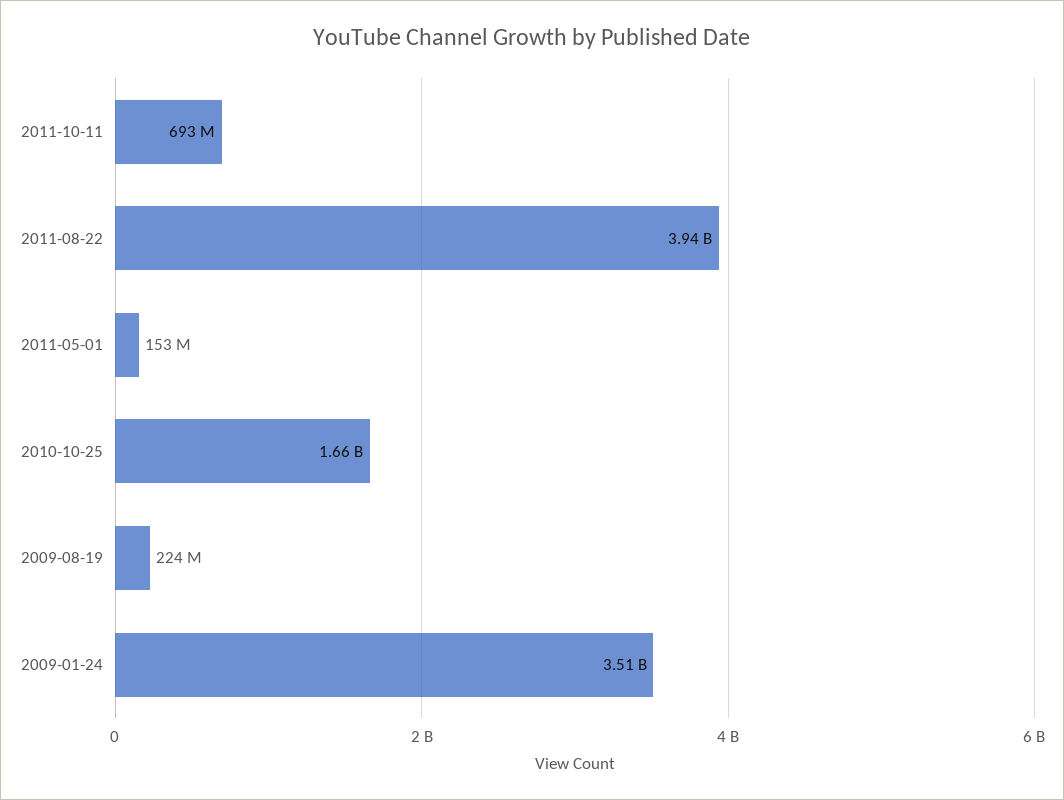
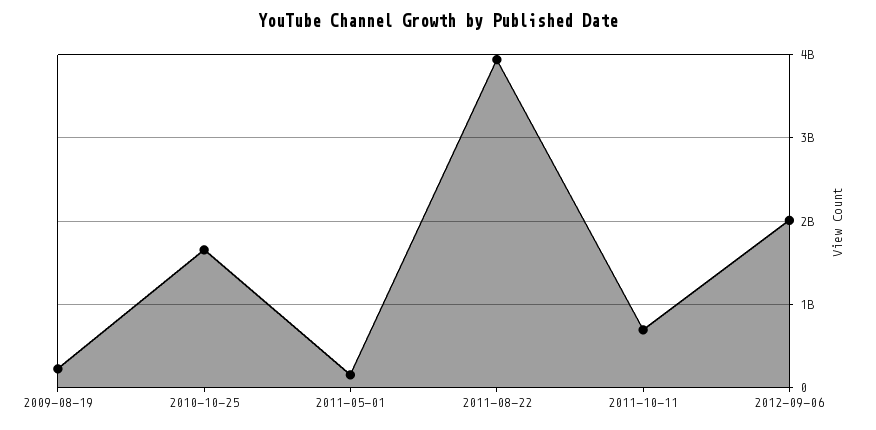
2009-01-24: 3510000000 -> none
2012-09-06: none -> 2000000000

